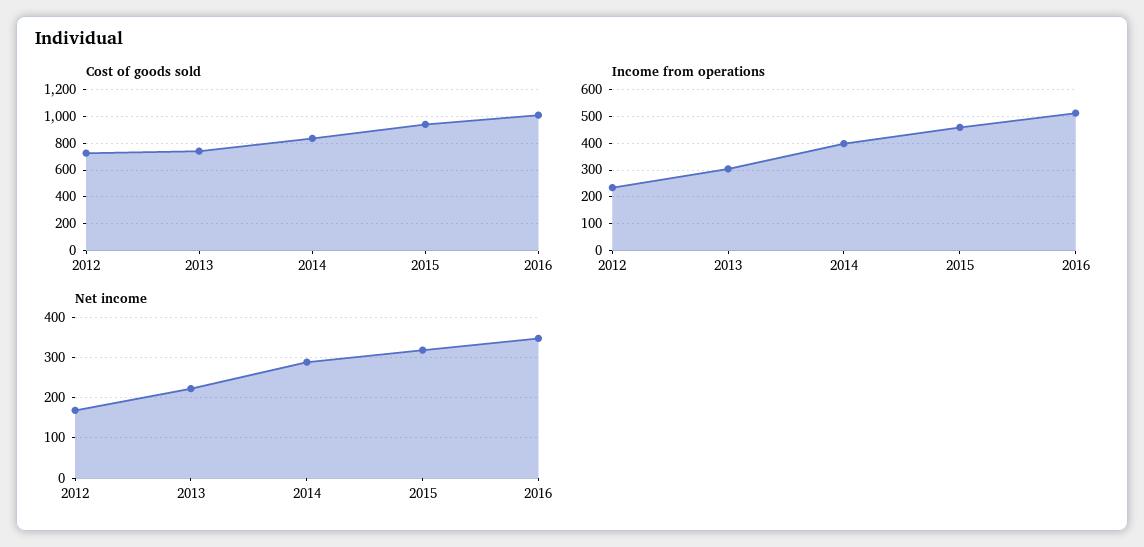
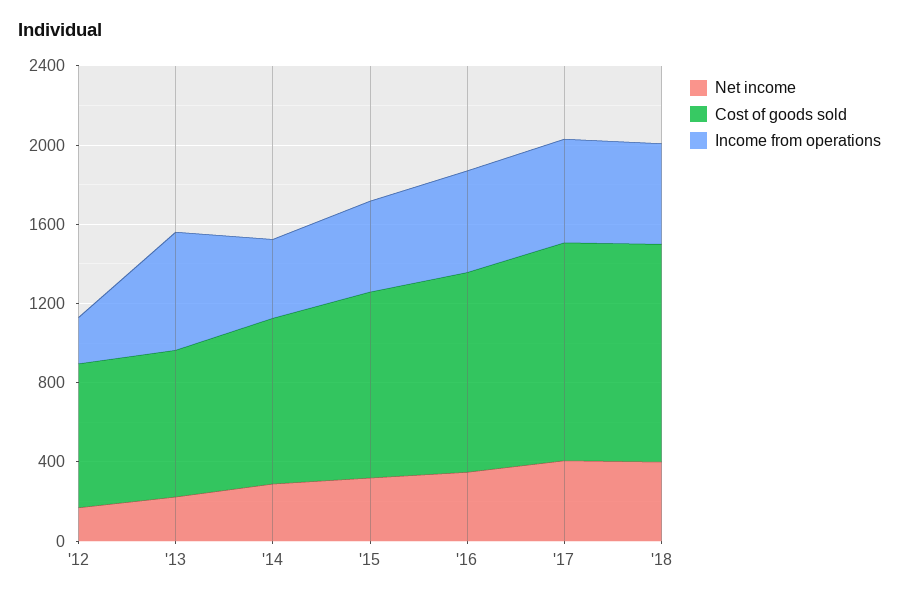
Income from operations, 2013: 300 -> 600
Net income, '17: none -> 400
Cost of goods sold, '17: none -> 1100
Income from operations, '17: none -> 500
Net income, '18: none -> 400
Cost of goods sold, '18: none -> 1100
Income from operations, '18: none -> 500

